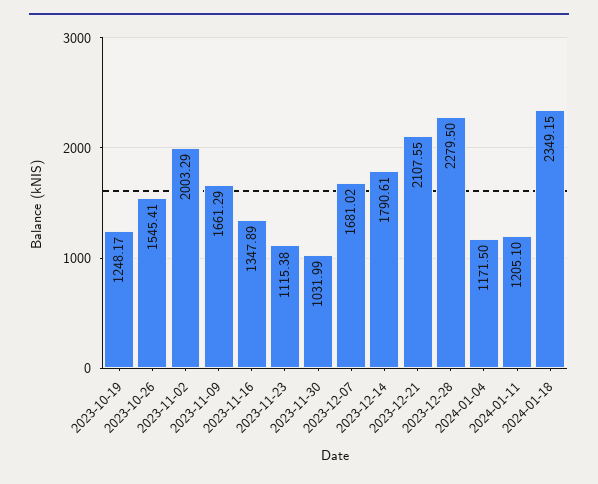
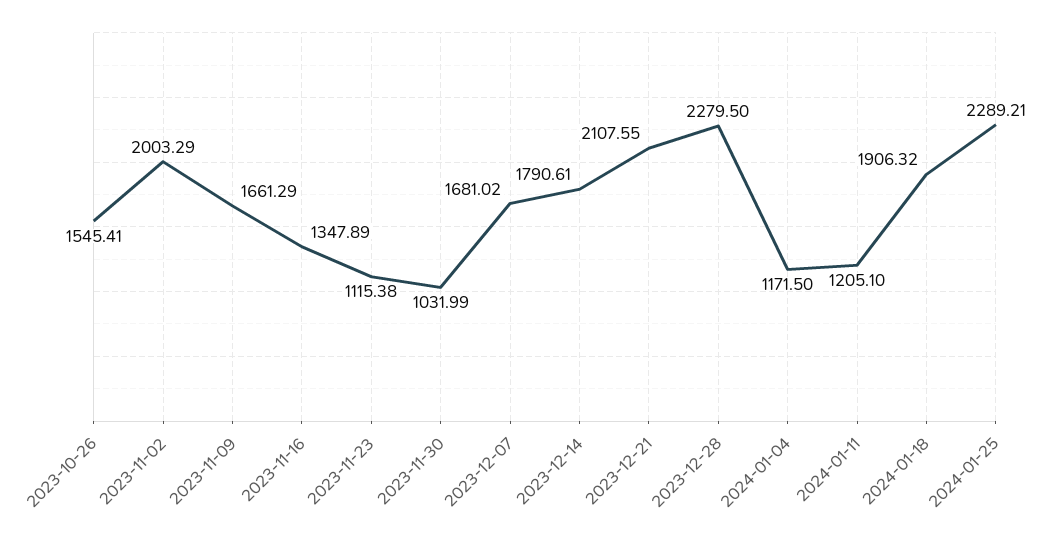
2023-10-19: 1248.17 -> none
2024-01-18: 2349.15 -> 1906.32
2024-01-25: none -> 2289.21

